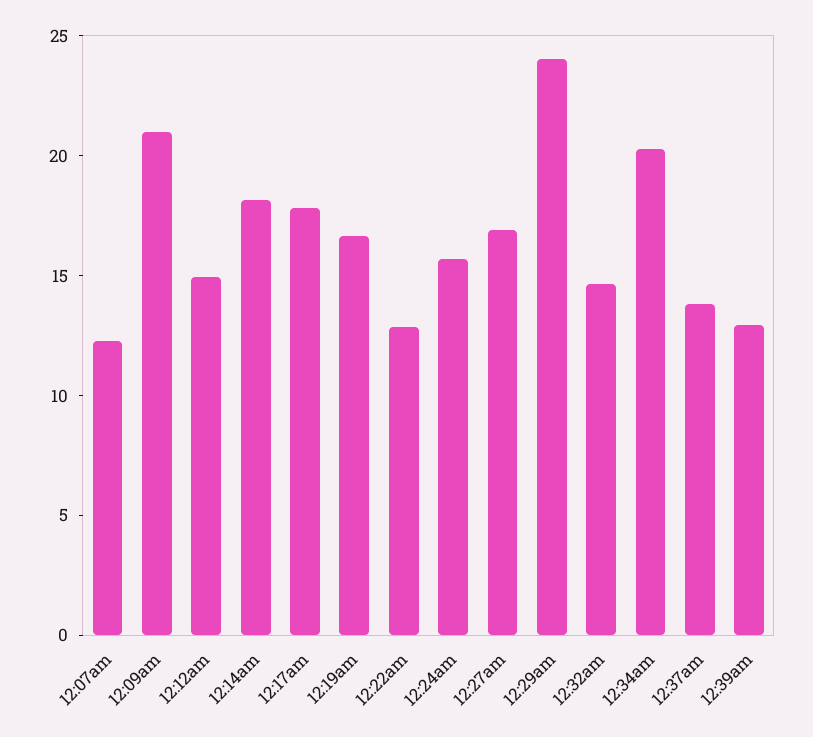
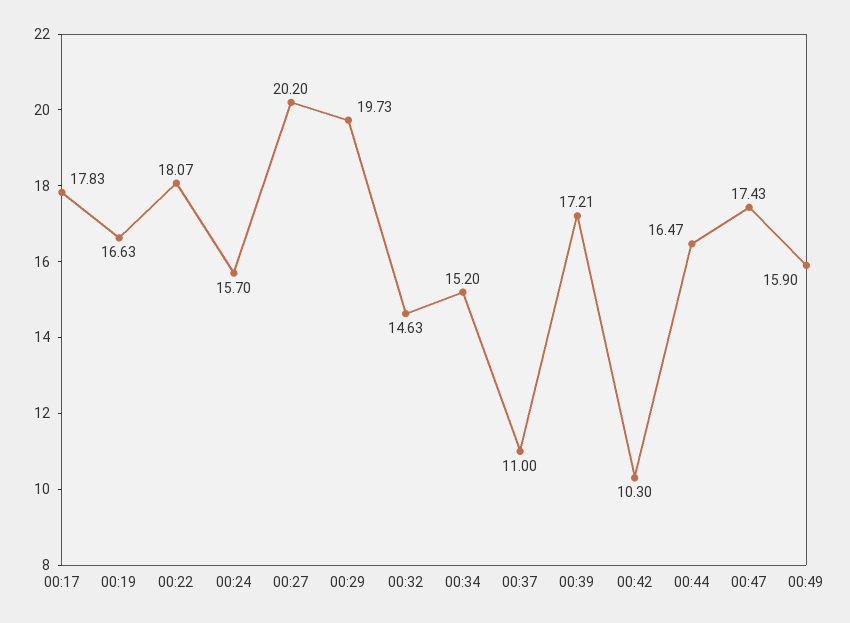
12:07am: 12 -> none
12:09am: 21 -> none
12:12am: 15 -> none
12:14am: 18 -> none
12:22am: 13 -> 18.07
12:27am: 17 -> 20.2
12:29am: 24 -> 19.73
12:34am: 20 -> 15.2
12:37am: 14 -> 11
12:39am: 13 -> 17.21
00:42: none -> 10.3
00:44: none -> 16.47
00:47: none -> 17.43
00:49: none -> 15.9

